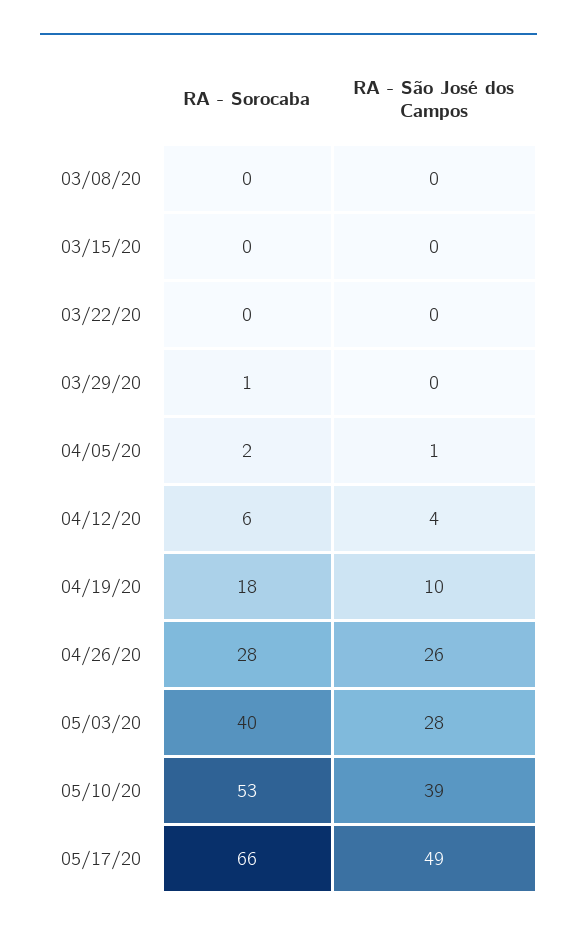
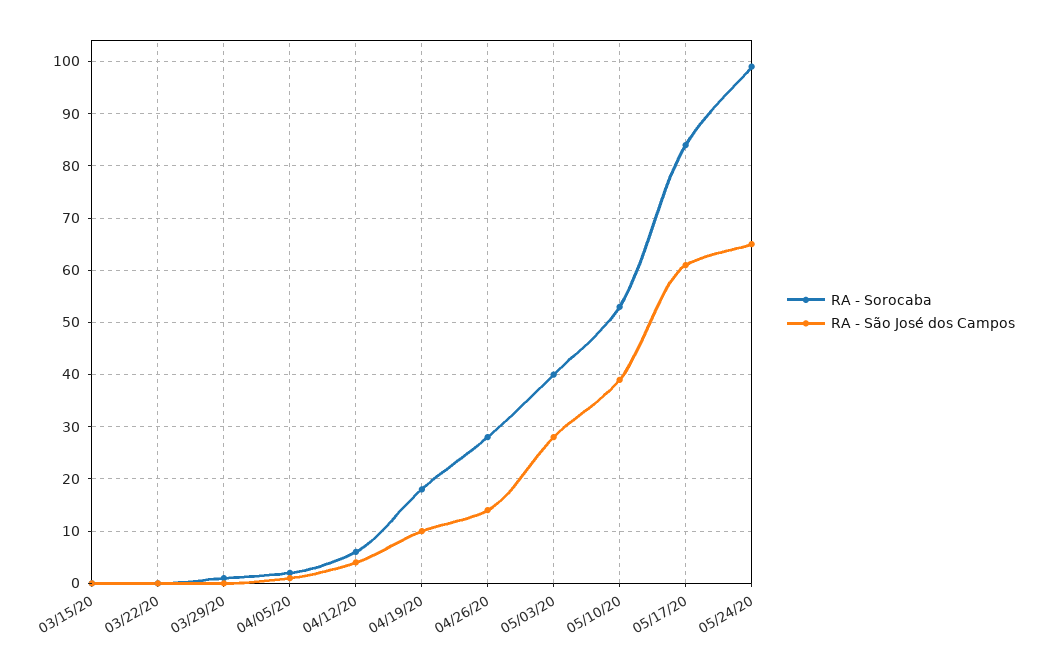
RA - Sorocaba, 03/08/20: 0 -> none
RA - São José dos Campos, 03/08/20: 0 -> none
RA - São José dos Campos, 04/26/20: 26 -> 15
RA - Sorocaba, 05/17/20: 66 -> 85
RA - São José dos Campos, 05/17/20: 49 -> 60
RA - Sorocaba, 05/24/20: none -> 100
RA - São José dos Campos, 05/24/20: none -> 65

